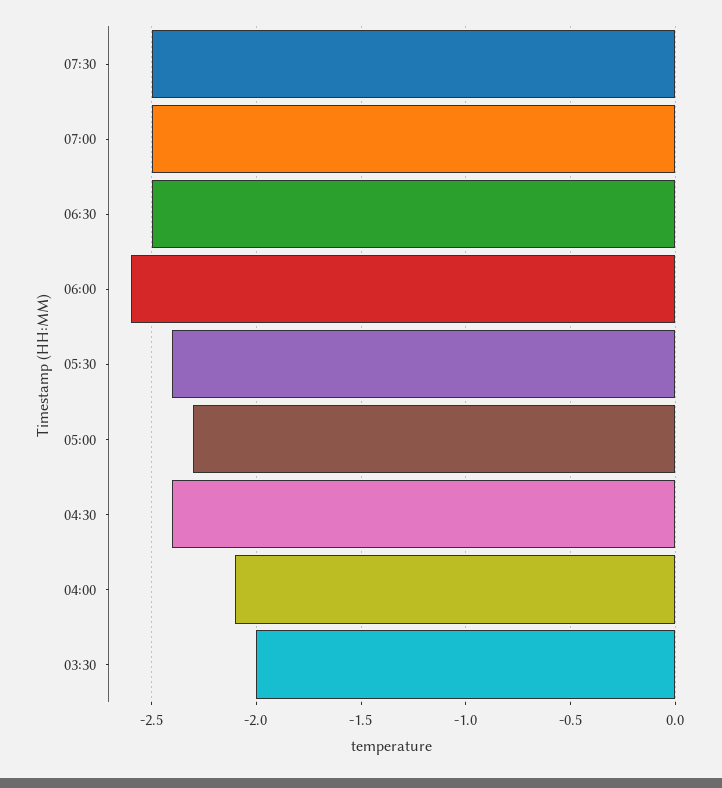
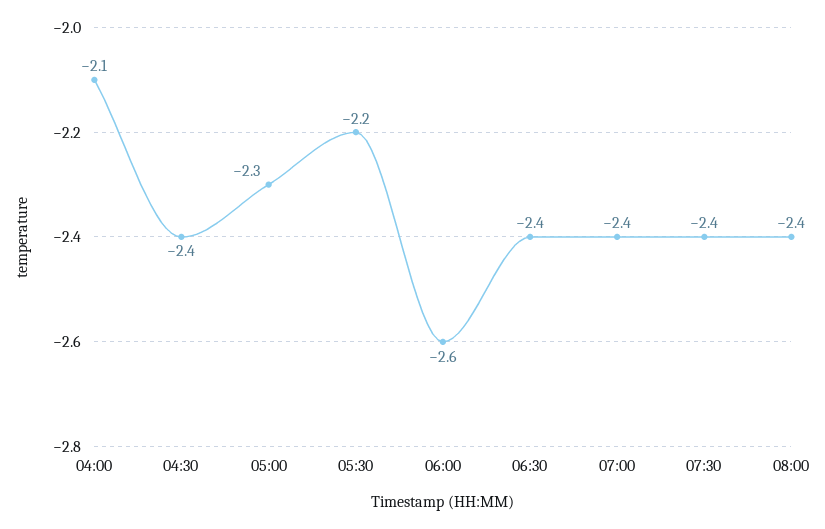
07:30: -2.5 -> -2.4
07:00: -2.5 -> -2.4
06:30: -2.5 -> -2.4
05:30: -2.4 -> -2.2
03:30: -2 -> none
08:00: none -> -2.4

